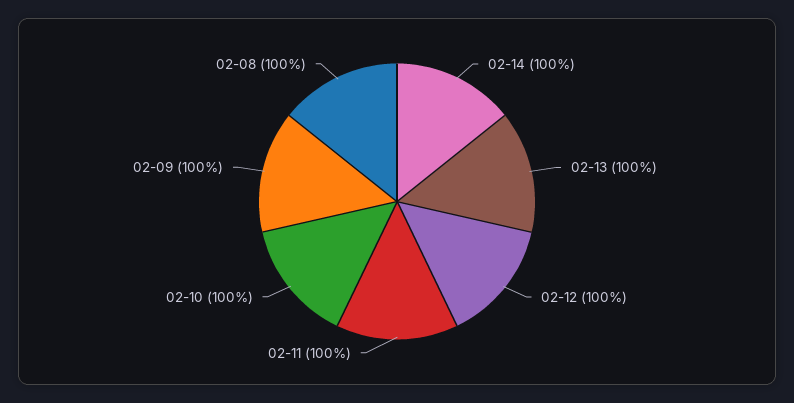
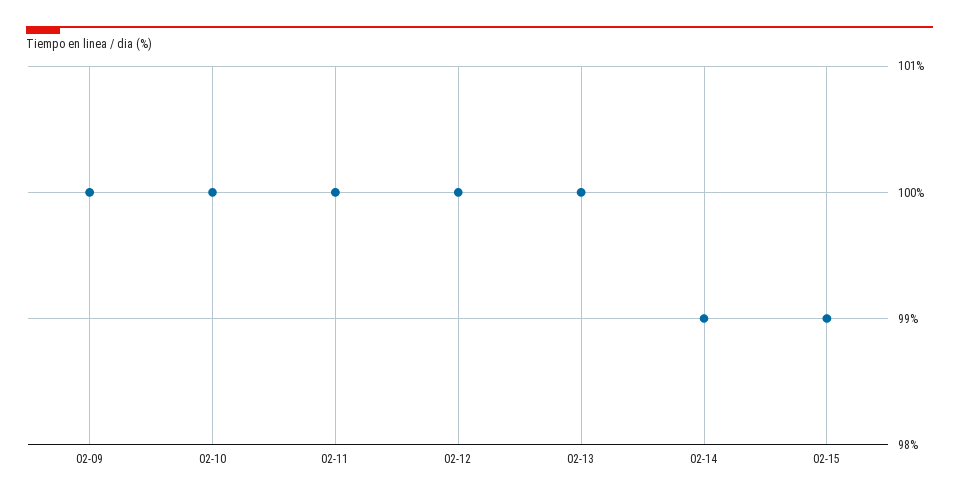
02-14: 100 -> 99
02-08: 100 -> none
02-15: none -> 99

